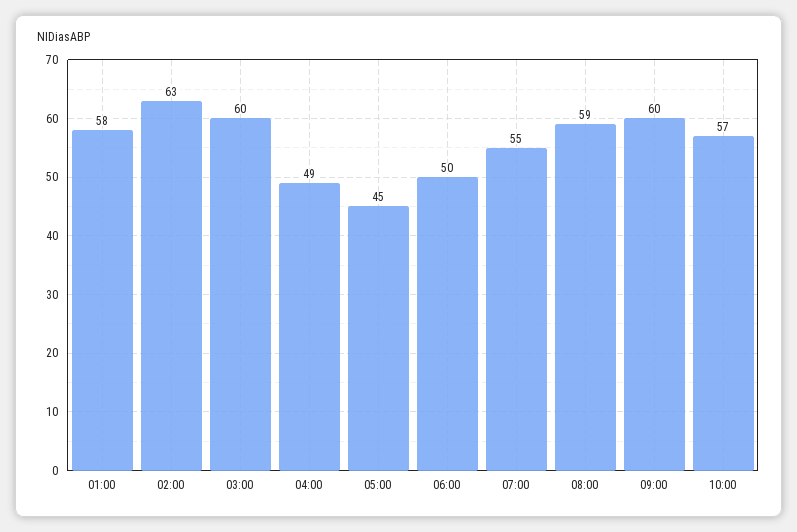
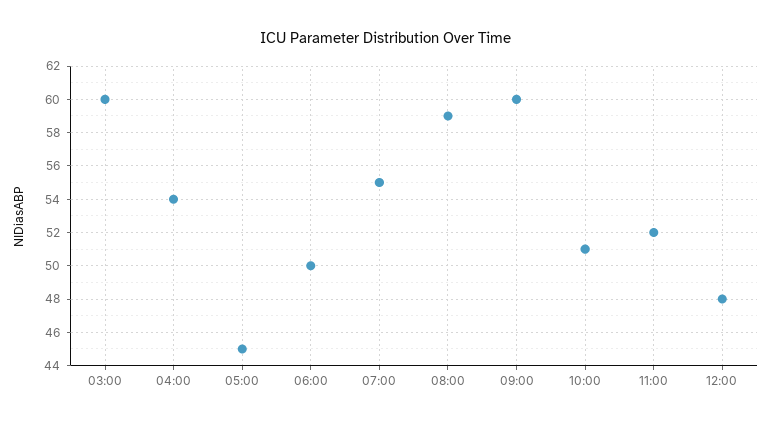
01:00: 58 -> none
02:00: 63 -> none
04:00: 49 -> 54
10:00: 57 -> 51
11:00: none -> 52
12:00: none -> 48

